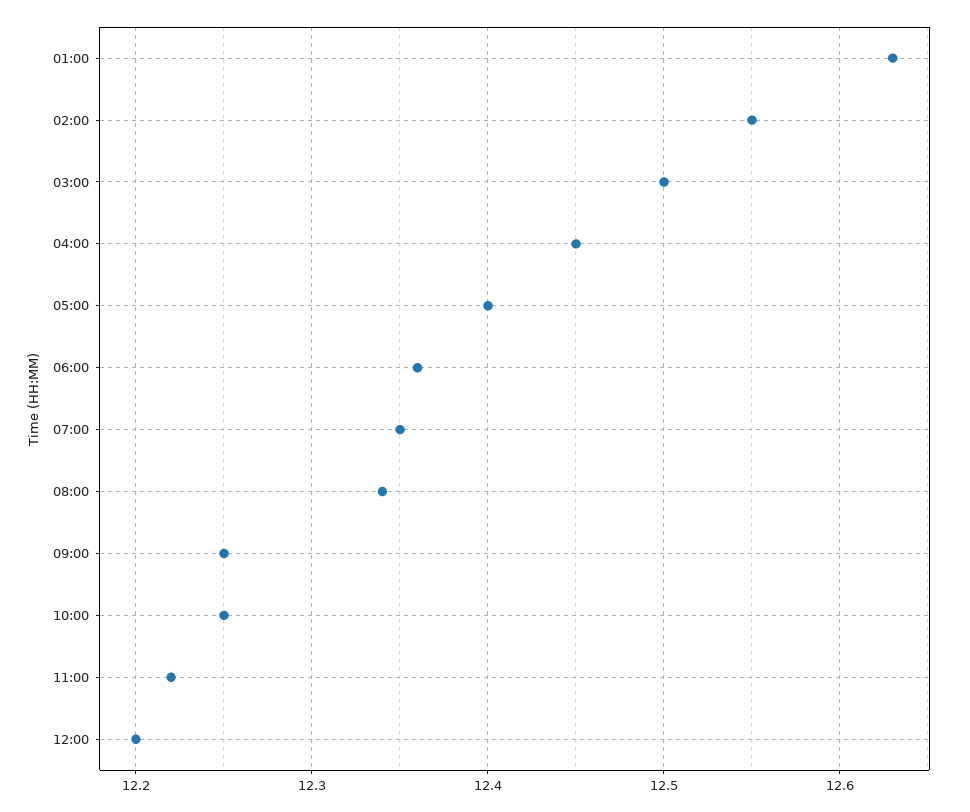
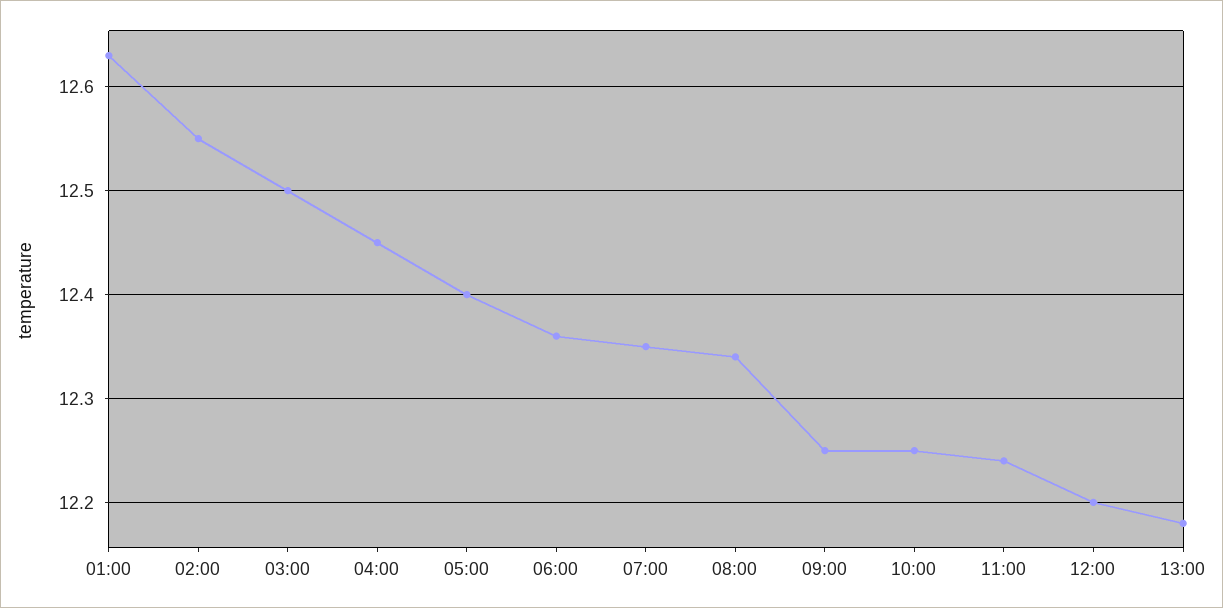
11:00: 12.22 -> 12.24
13:00: none -> 12.18

